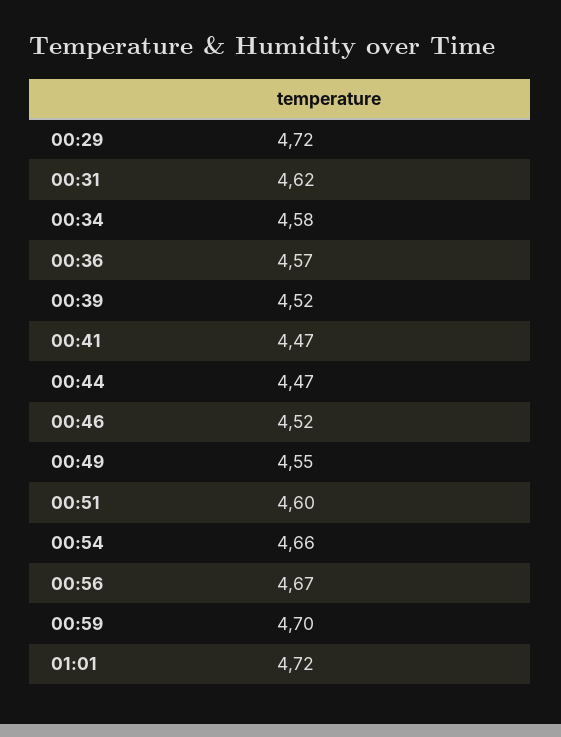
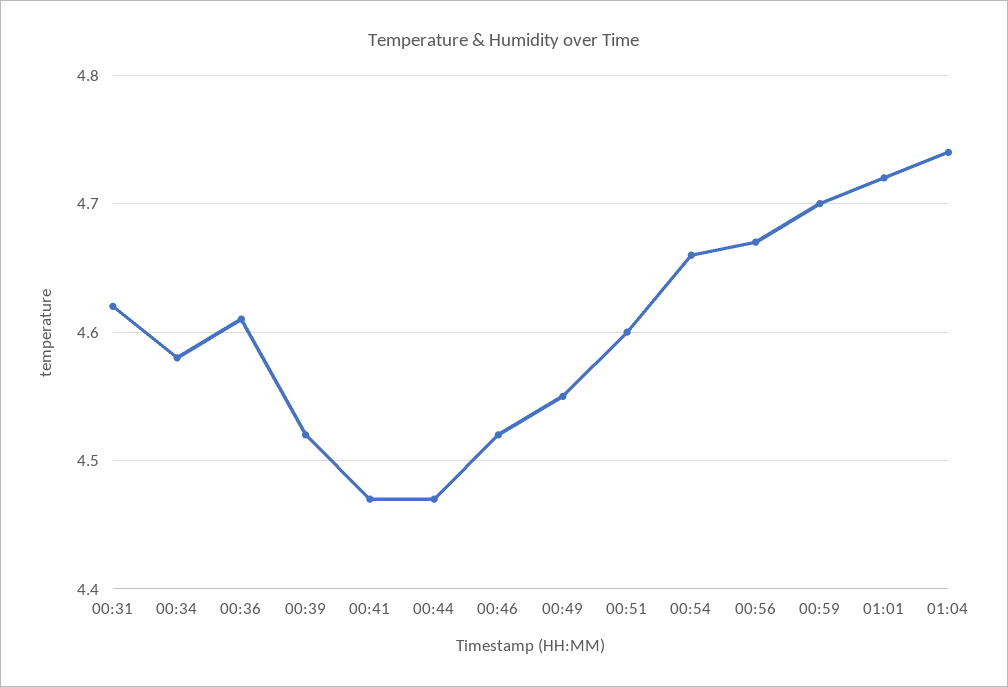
00:29: 4.72 -> none
00:36: 4.57 -> 4.61
01:04: none -> 4.74

